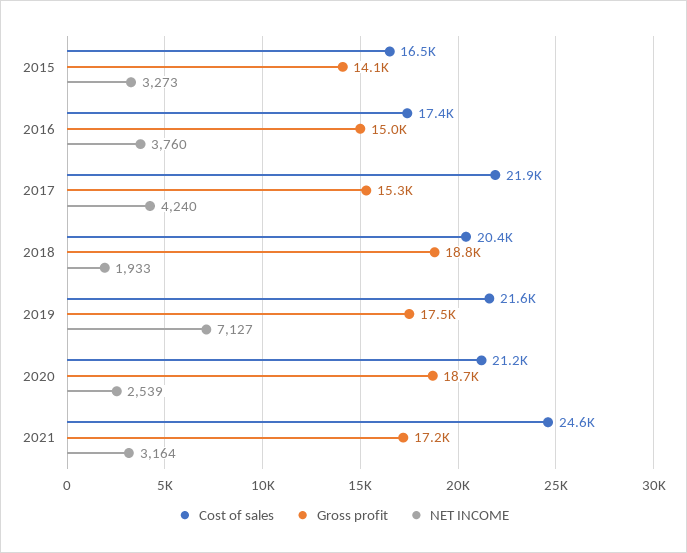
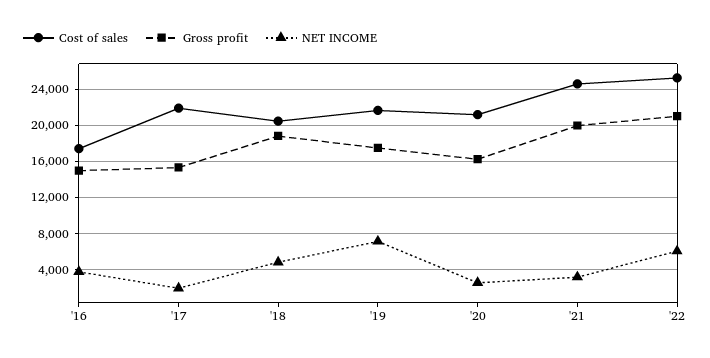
Cost of sales, 2015: 16500 -> none
Gross profit, 2015: 14100 -> none
NET INCOME, 2015: 3273 -> none
NET INCOME, 2017: 4240 -> 2000
NET INCOME, 2018: 1933 -> 5000
Gross profit, 2020: 18700 -> 16000
Gross profit, 2021: 17200 -> 20000
Cost of sales, '22: none -> 25000
Gross profit, '22: none -> 21000
NET INCOME, '22: none -> 6000

